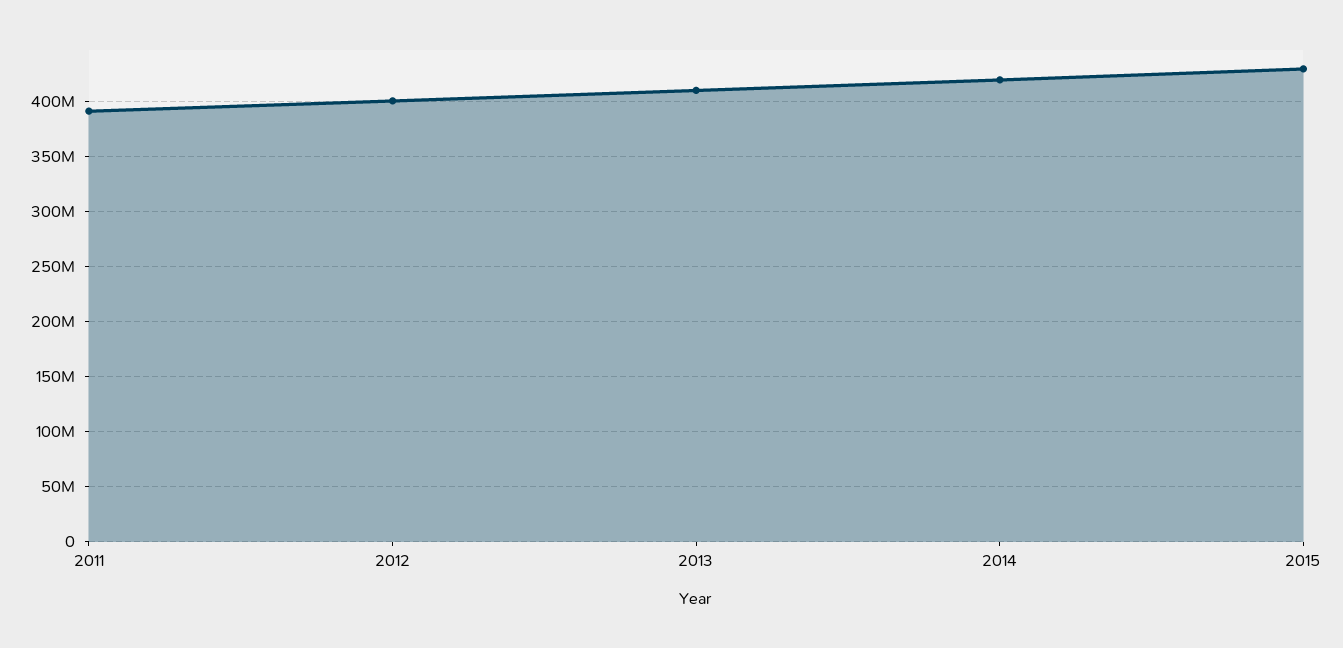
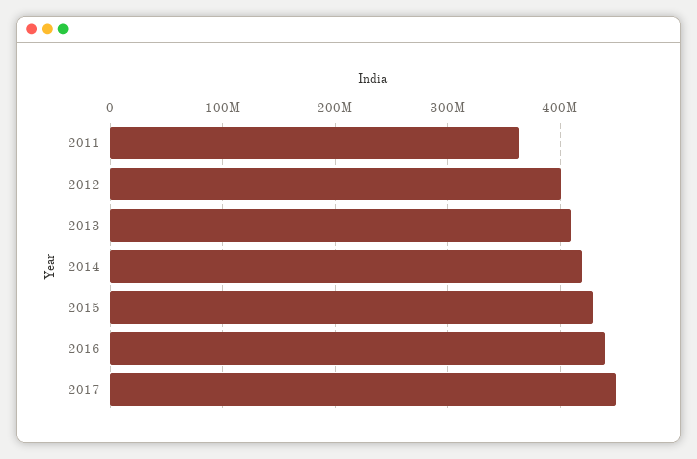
2011: 390000000 -> 360000000
2016: none -> 440000000
2017: none -> 450000000

